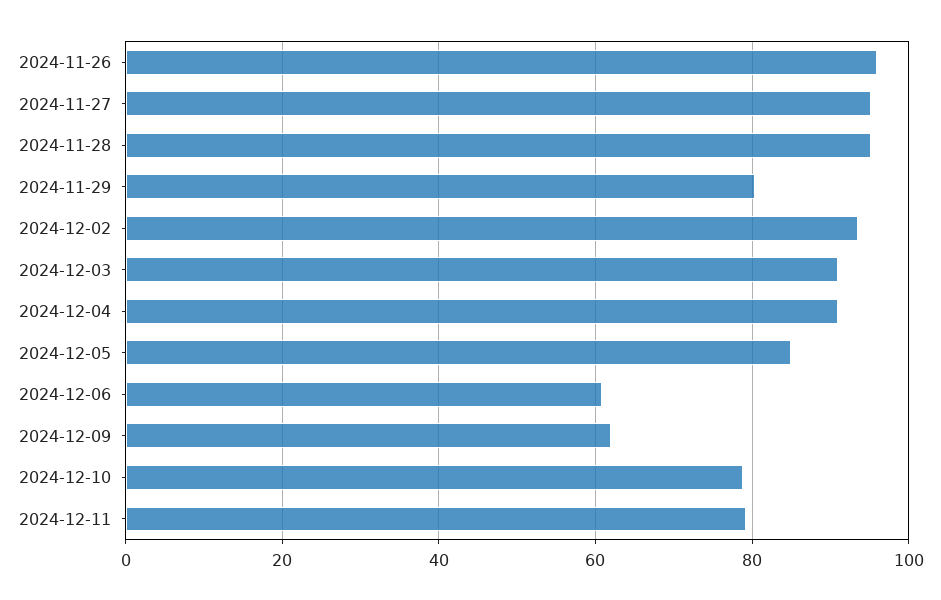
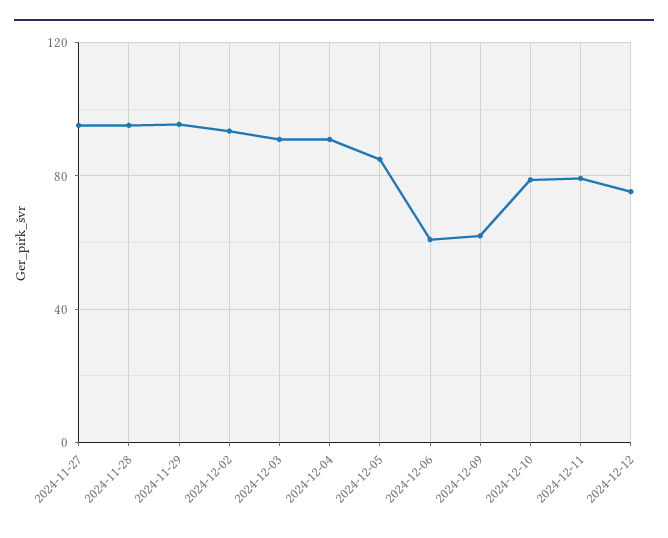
2024-11-26: 96 -> none
2024-11-29: 80 -> 95
2024-12-12: none -> 75

